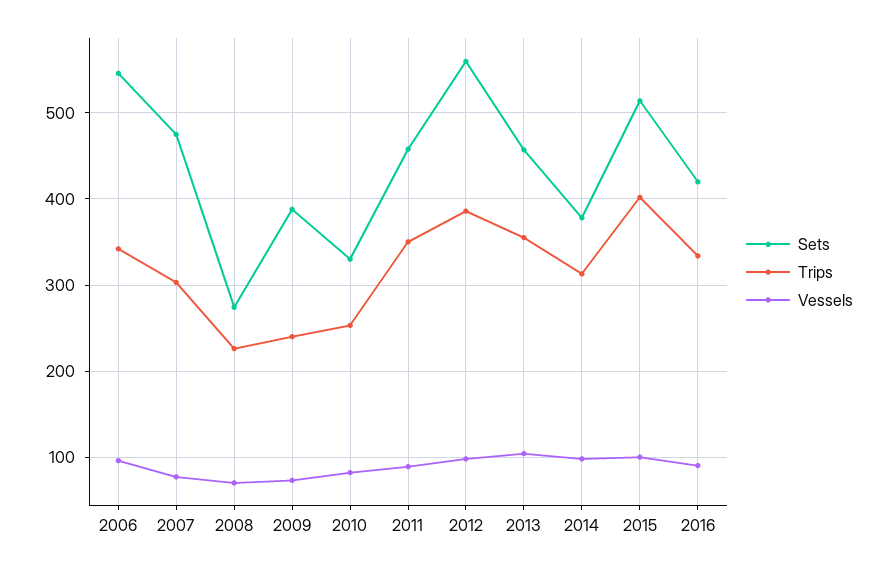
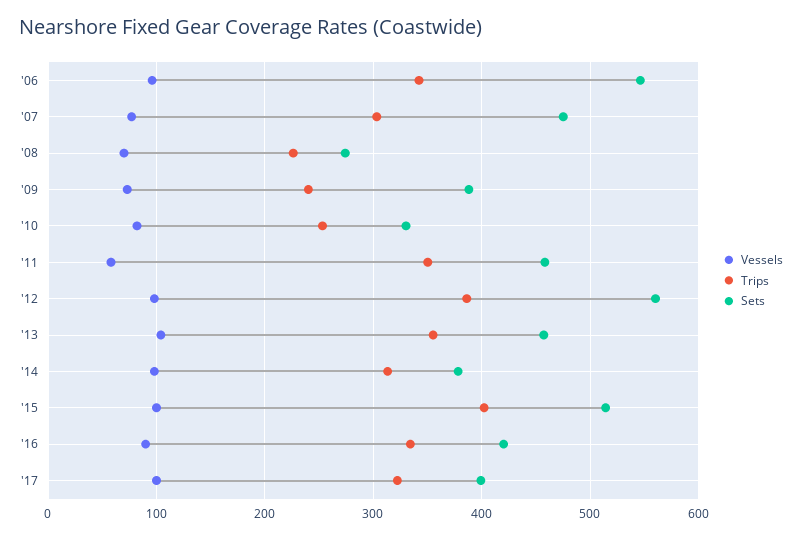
Vessels, 2011: 90 -> 60
Vessels, '17: none -> 100
Trips, '17: none -> 320
Sets, '17: none -> 400

